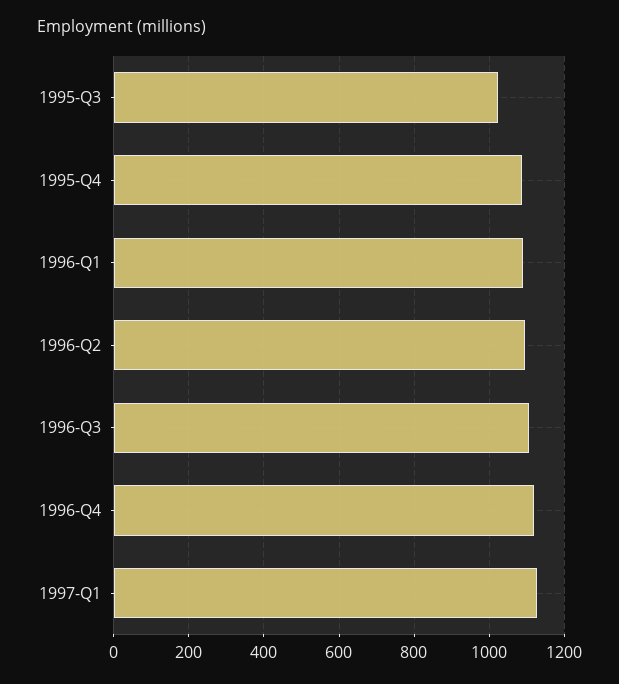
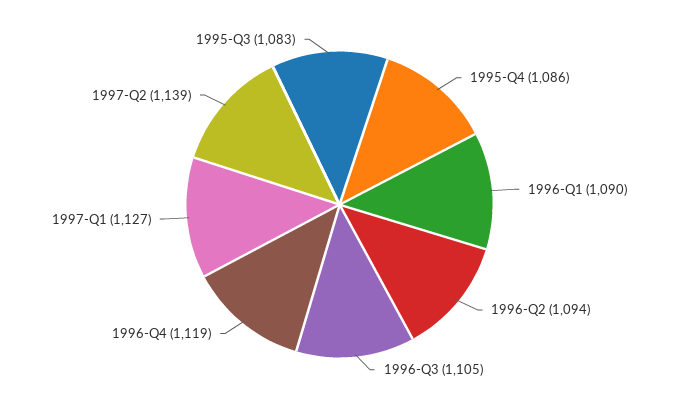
1995-Q3: 1020 -> 1083
1997-Q2: none -> 1139

